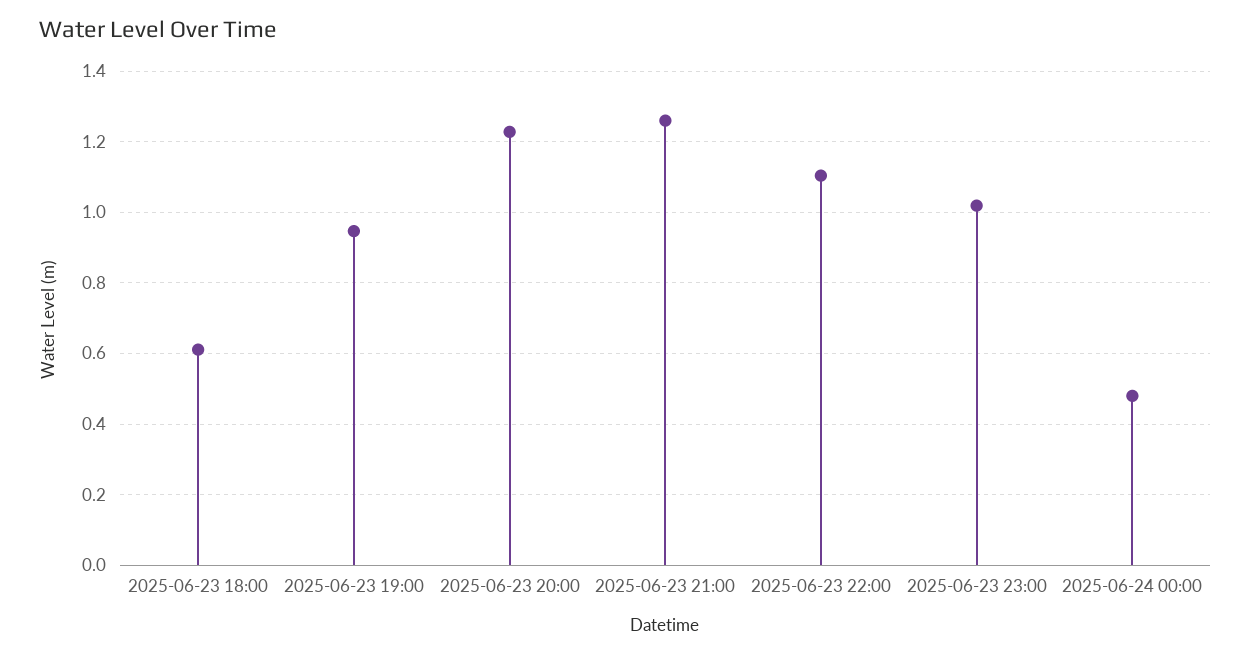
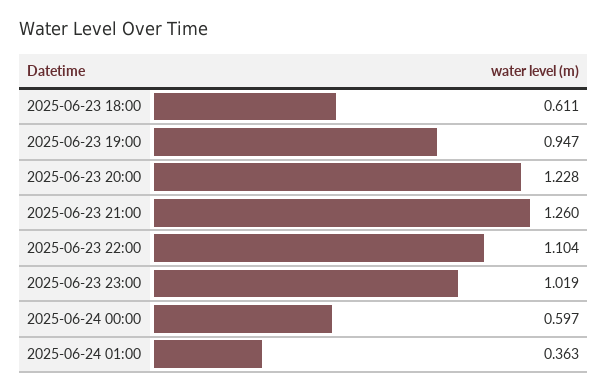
2025-06-24 00:00: 0.48 -> 0.597
2025-06-24 01:00: none -> 0.363

